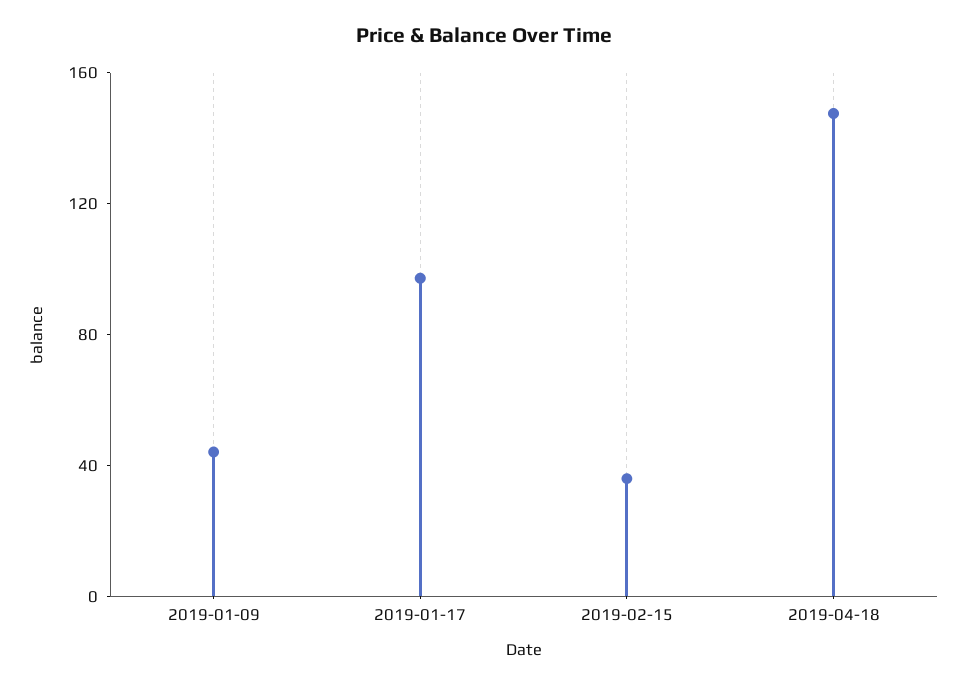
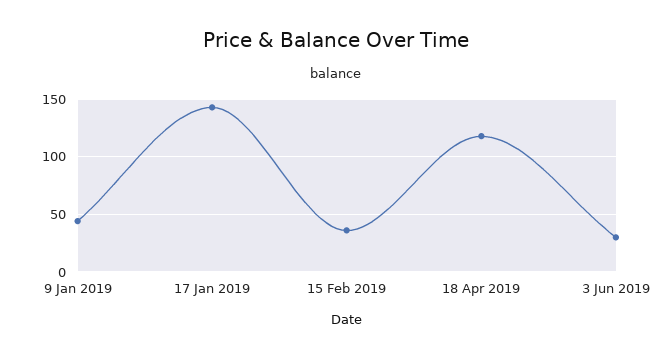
2019-01-17: 100 -> 140
2019-04-18: 150 -> 120
3 Jun 2019: none -> 30

